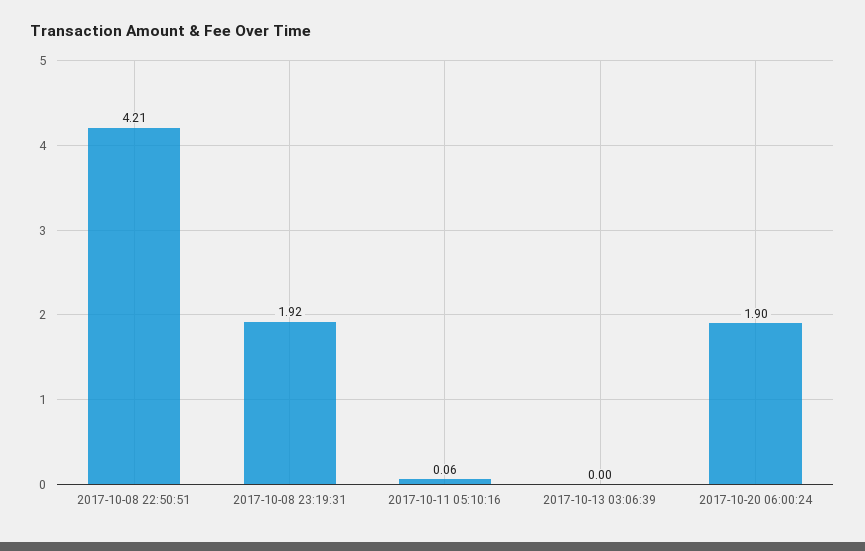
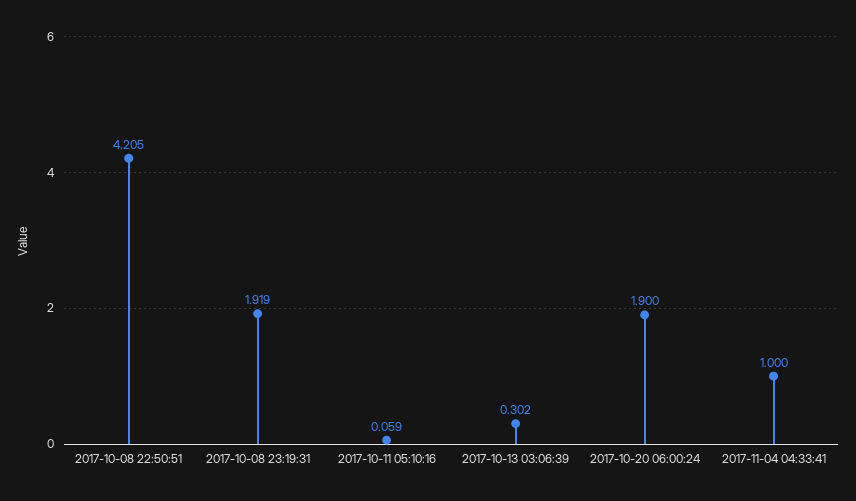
2017-10-13 03:06:39: 0 -> 0.302
2017-11-04 04:33:41: none -> 1

